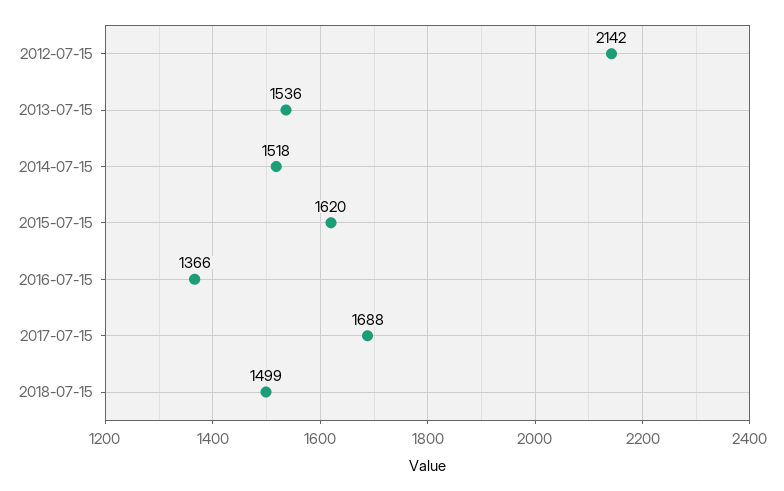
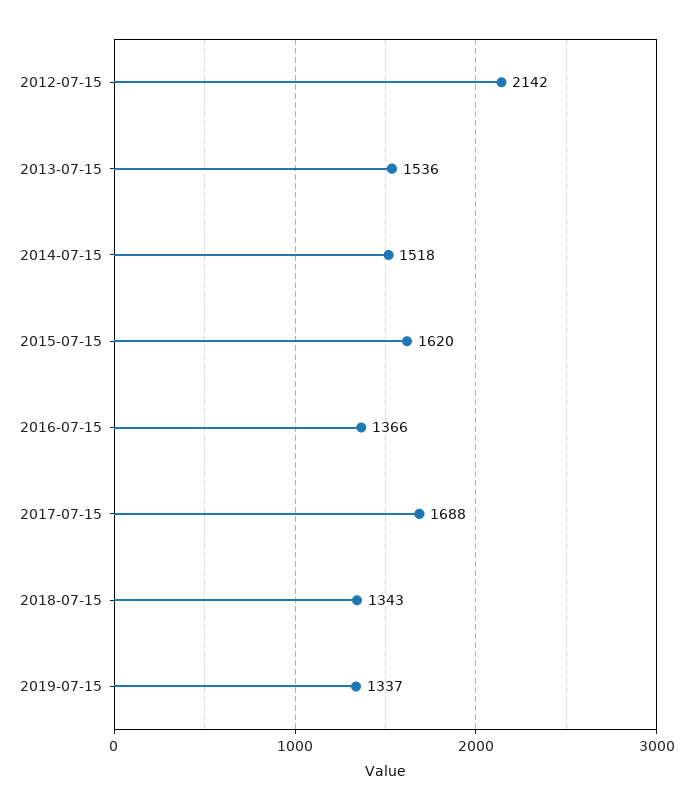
2018-07-15: 1499 -> 1343
2019-07-15: none -> 1337

